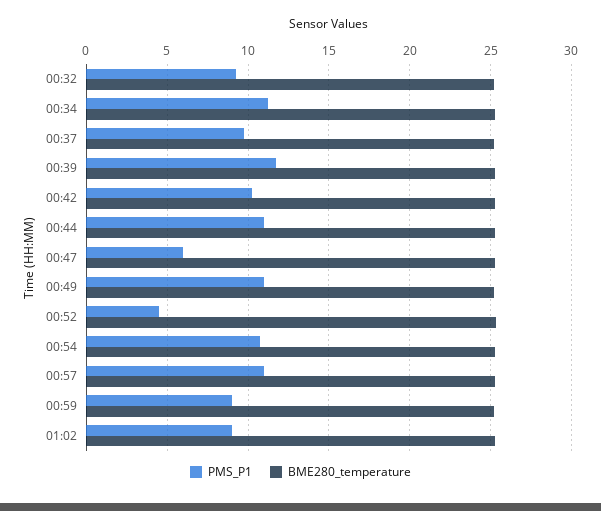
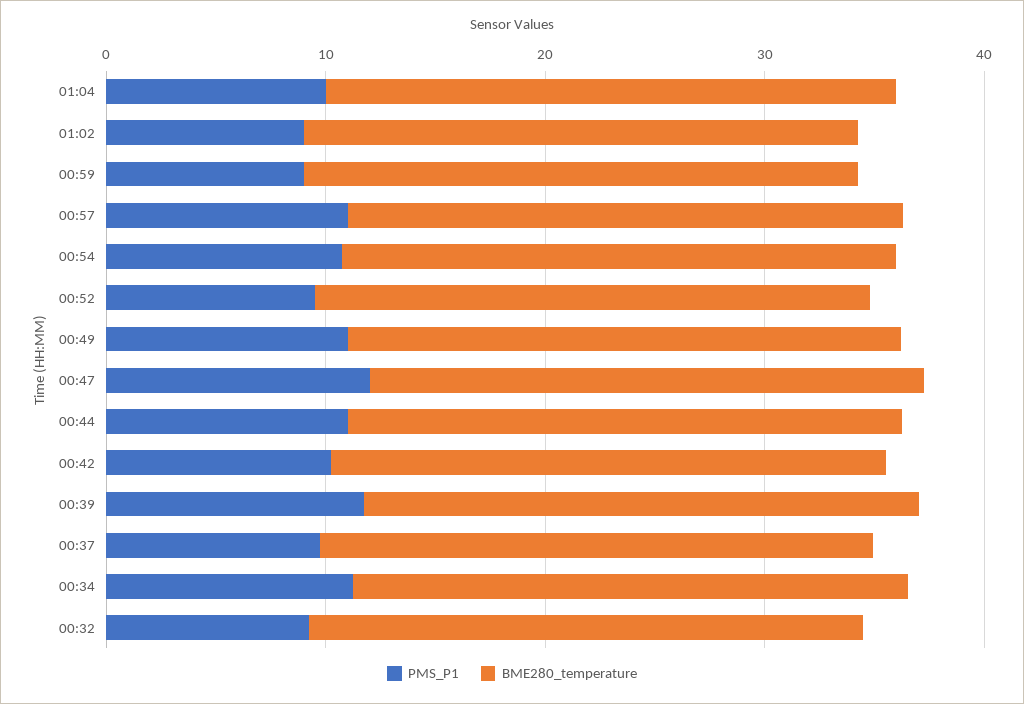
PMS_P1, 00:47: 6 -> 12
PMS_P1, 00:52: 4.5 -> 10
PMS_P1, 01:04: none -> 10
BME280_temperature, 01:04: none -> 26

